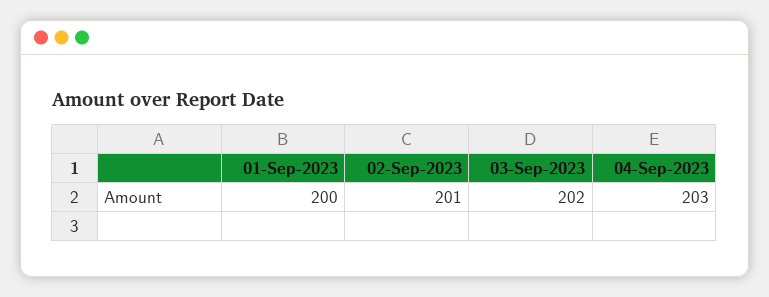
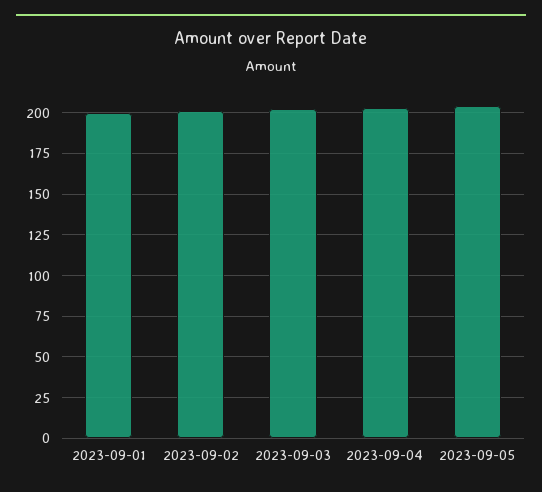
2023-09-05: none -> 205

